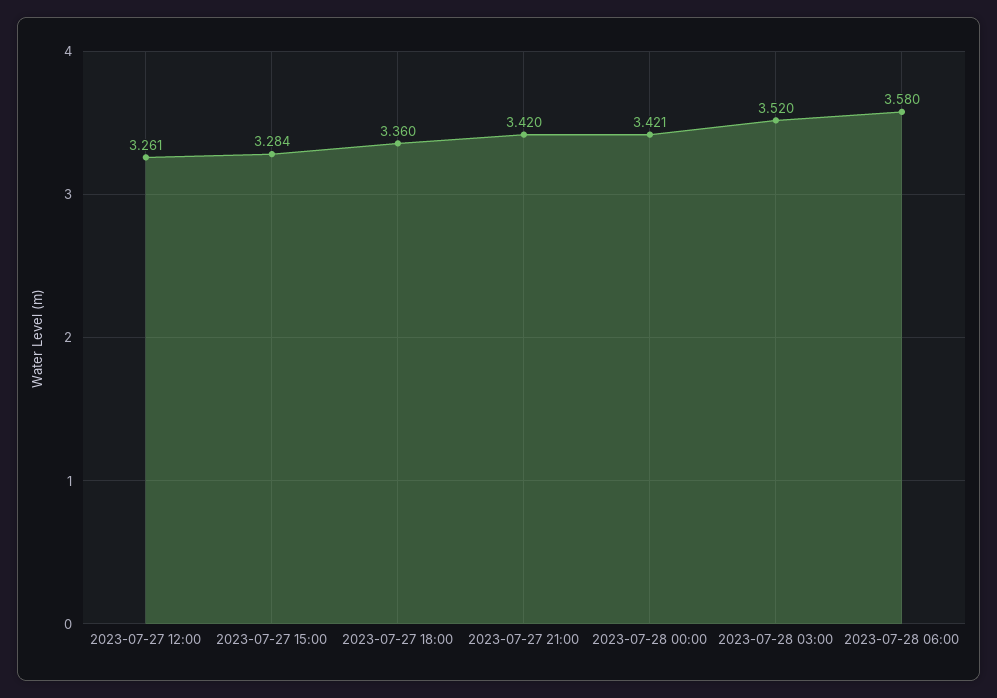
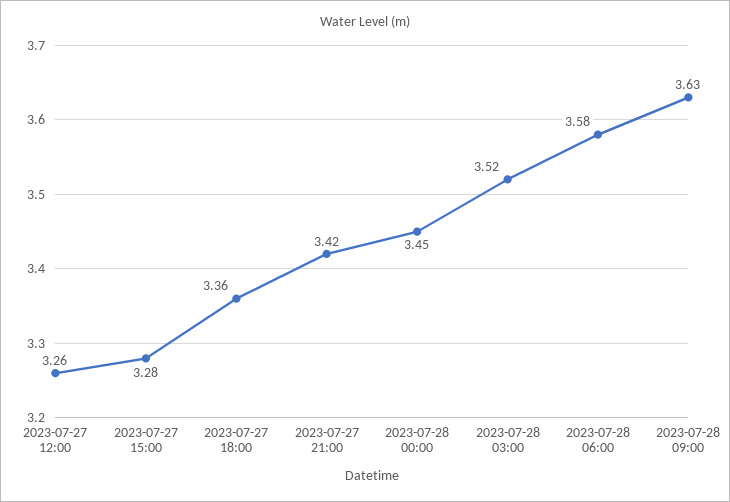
2023-07-28 00:00: 3.421 -> 3.45
2023-07-28 09:00: none -> 3.63

